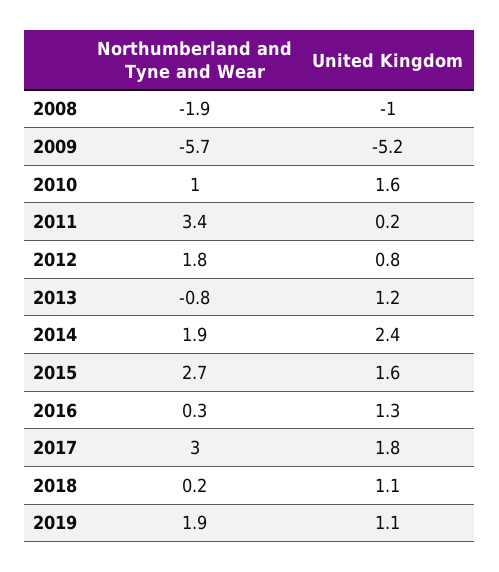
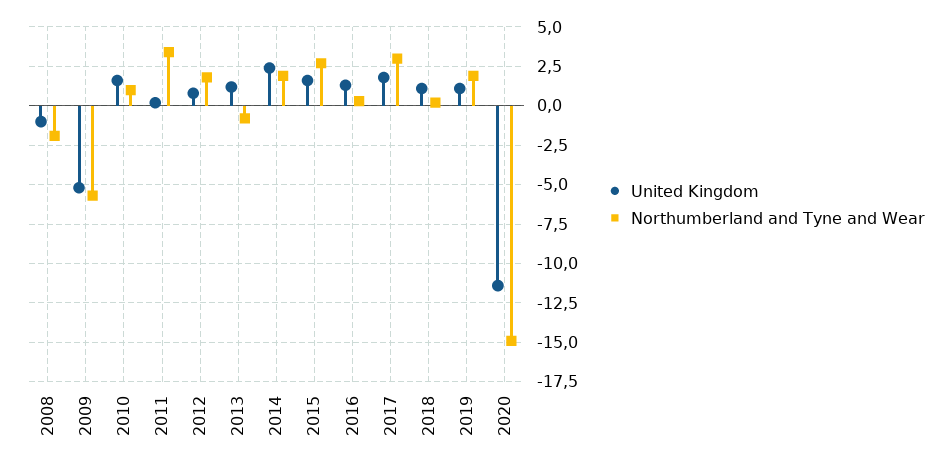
United Kingdom, 2020: none -> -11.5
Northumberland and Tyne and Wear, 2020: none -> -15

